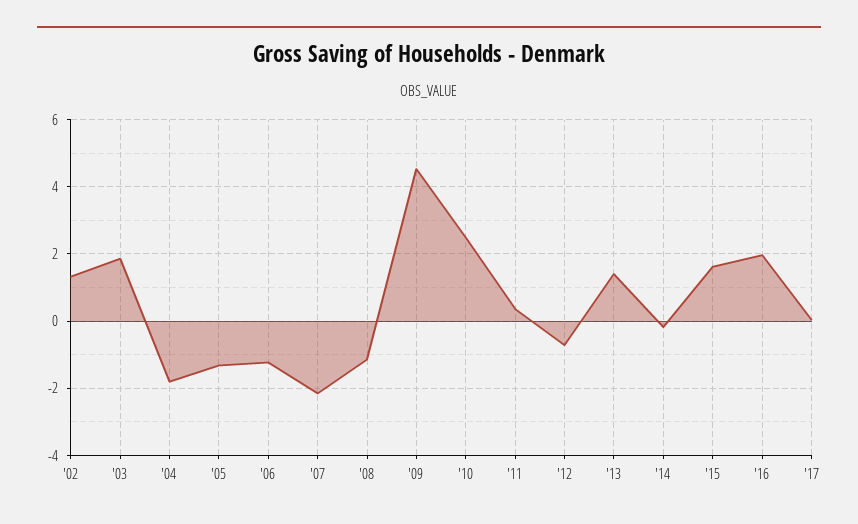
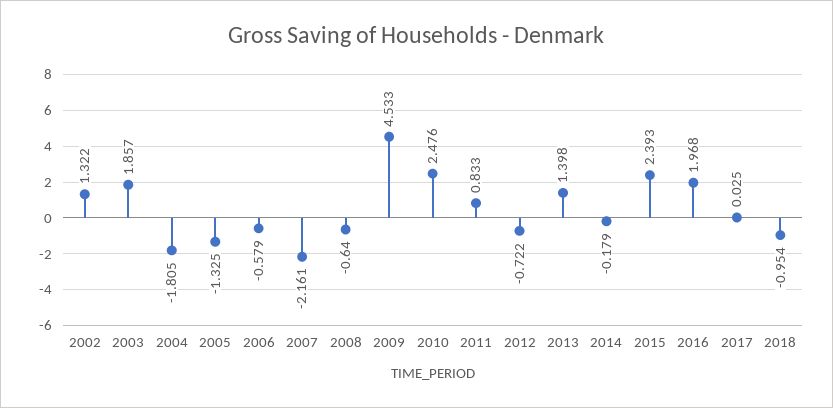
'06: -1.2 -> -0.579
'08: -1.2 -> -0.64
'11: 0.4 -> 0.833
'15: 1.6 -> 2.393
2018: none -> -0.954

